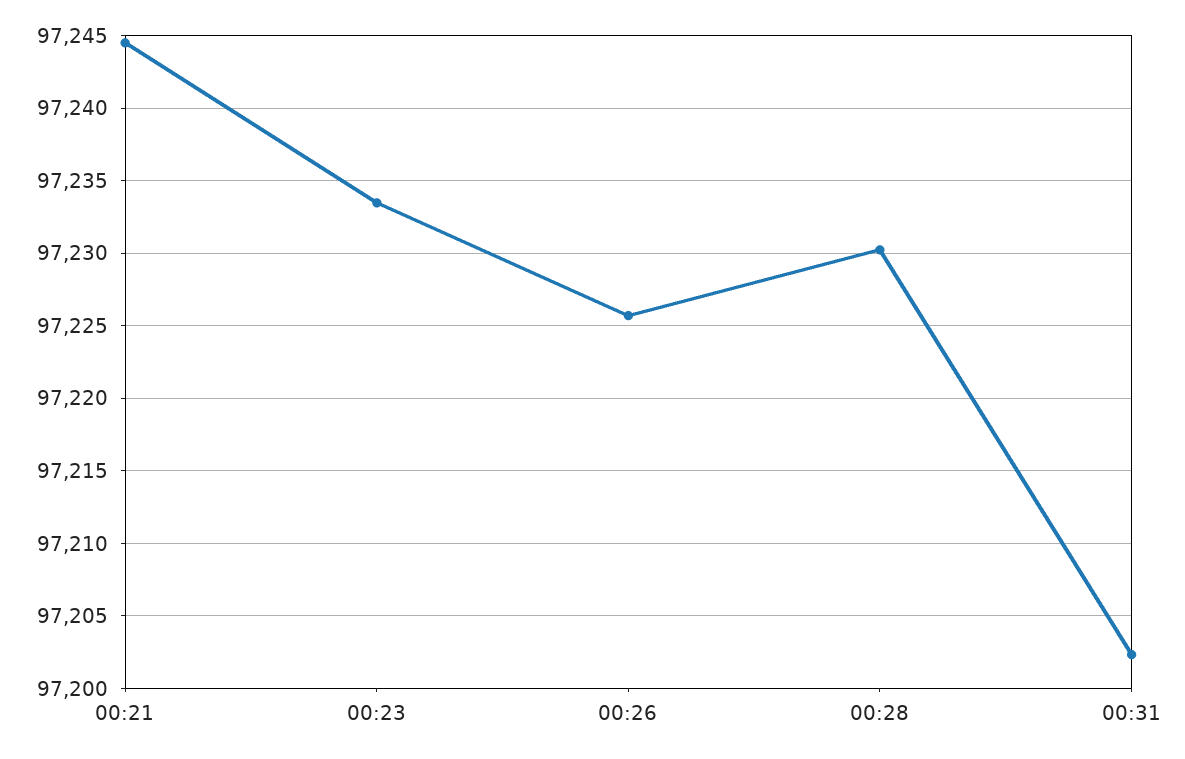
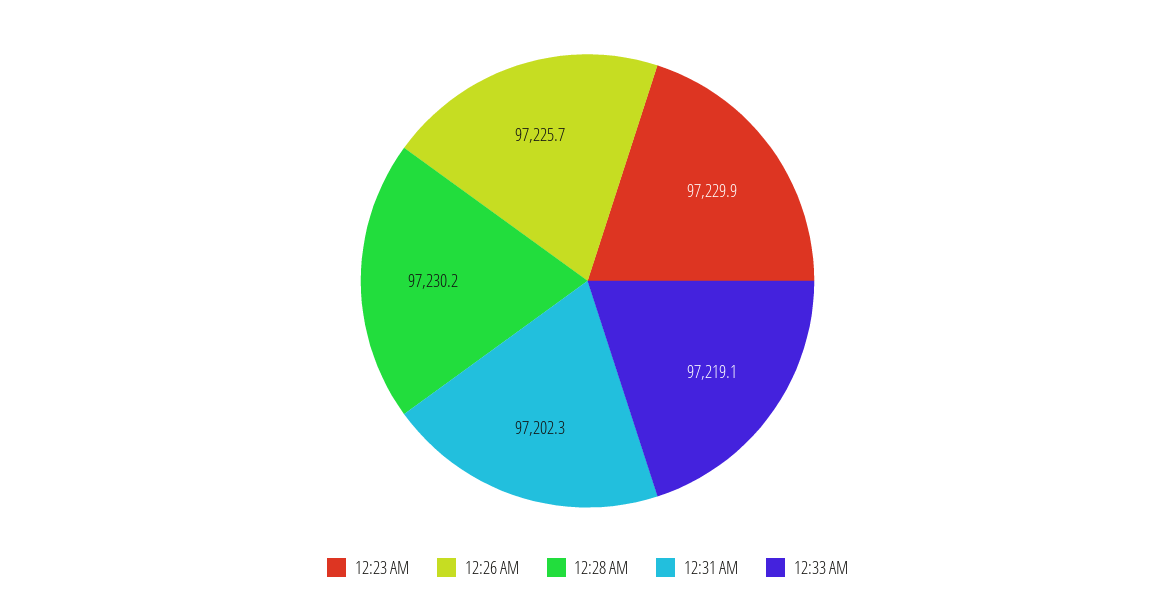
00:21: 97244.5 -> none
00:23: 97233.5 -> 97229.9
12:33 AM: none -> 97219.1

